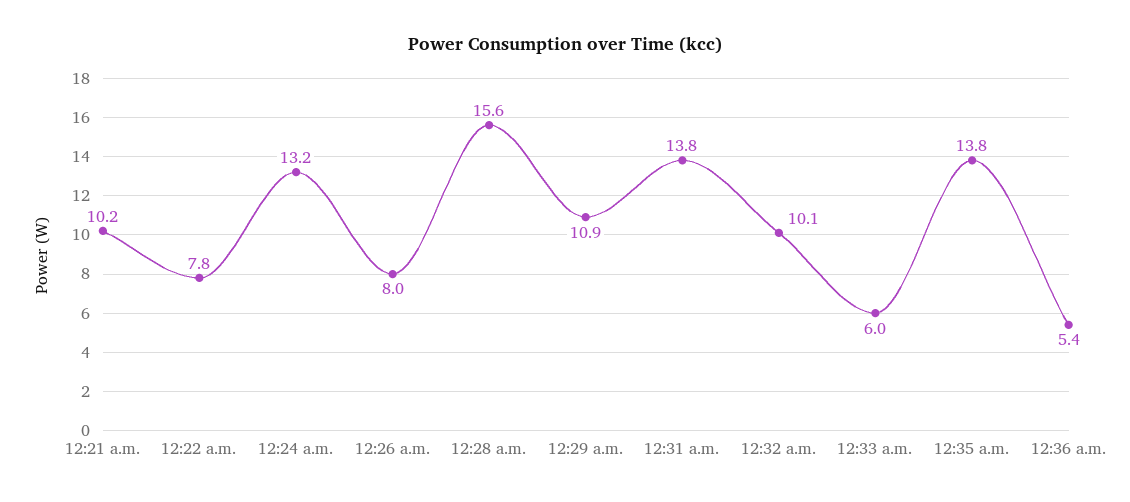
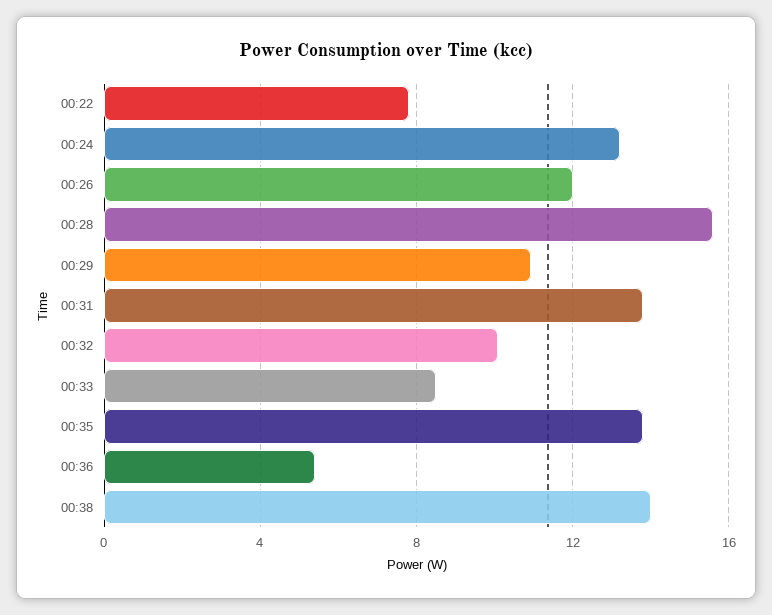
12:21 a.m.: 10.2 -> none
12:26 a.m.: 8 -> 12
12:33 a.m.: 6 -> 8.5
00:38: none -> 14

